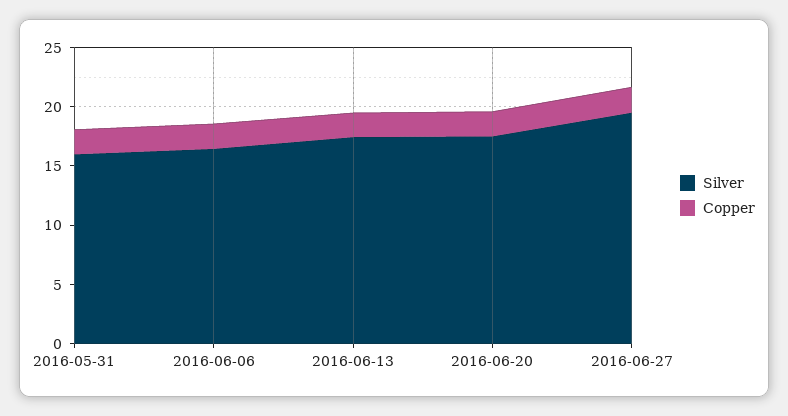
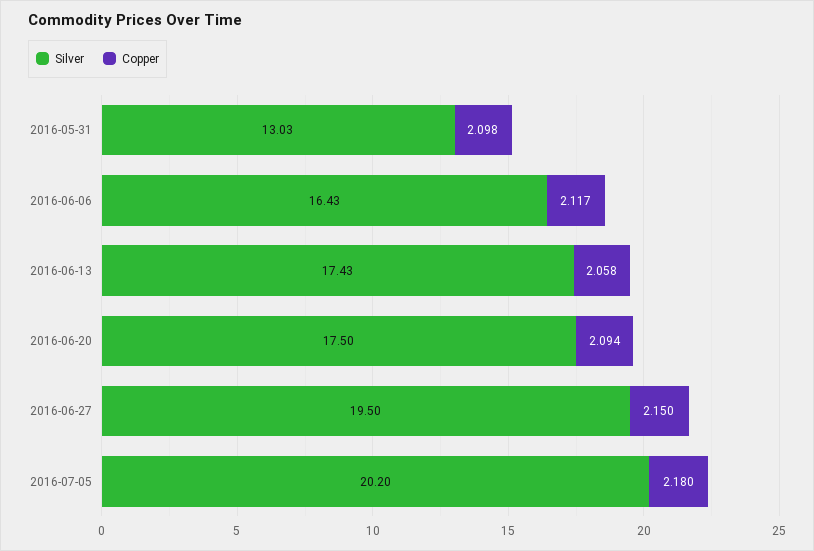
Silver, 2016-05-31: 16 -> 13.03
Silver, 2016-07-05: none -> 20.2
Copper, 2016-07-05: none -> 2.18

